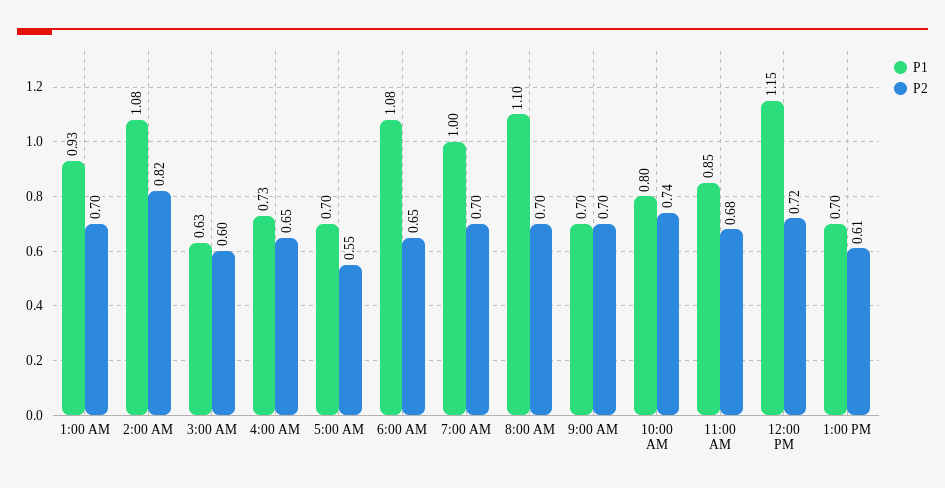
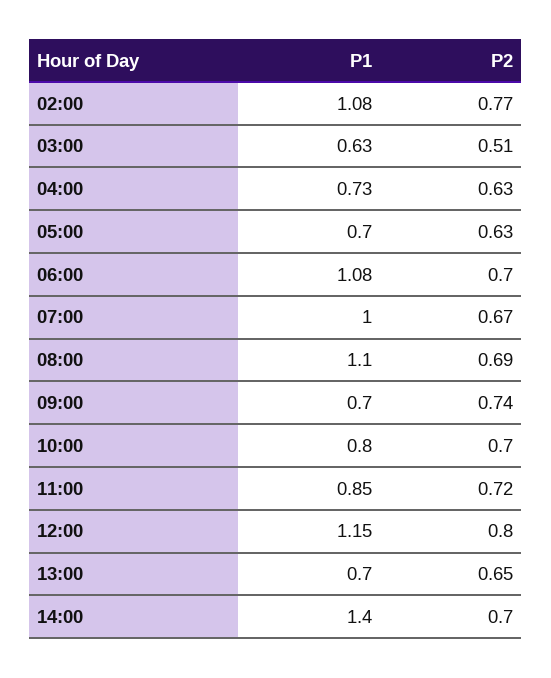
P1, 1:00 AM: 0.93 -> none
P2, 1:00 AM: 0.7 -> none
P2, 2:00 AM: 0.82 -> 0.77
P2, 3:00 AM: 0.6 -> 0.51
P2, 4:00 AM: 0.65 -> 0.63
P2, 5:00 AM: 0.55 -> 0.63
P2, 6:00 AM: 0.65 -> 0.7
P2, 7:00 AM: 0.7 -> 0.67
P2, 8:00 AM: 0.7 -> 0.69
P2, 9:00 AM: 0.7 -> 0.74
P2, 10:00 AM: 0.74 -> 0.7
P2, 11:00 AM: 0.68 -> 0.72
P2, 12:00 PM: 0.72 -> 0.8
P2, 1:00 PM: 0.61 -> 0.65
P1, 14:00: none -> 1.4
P2, 14:00: none -> 0.7

